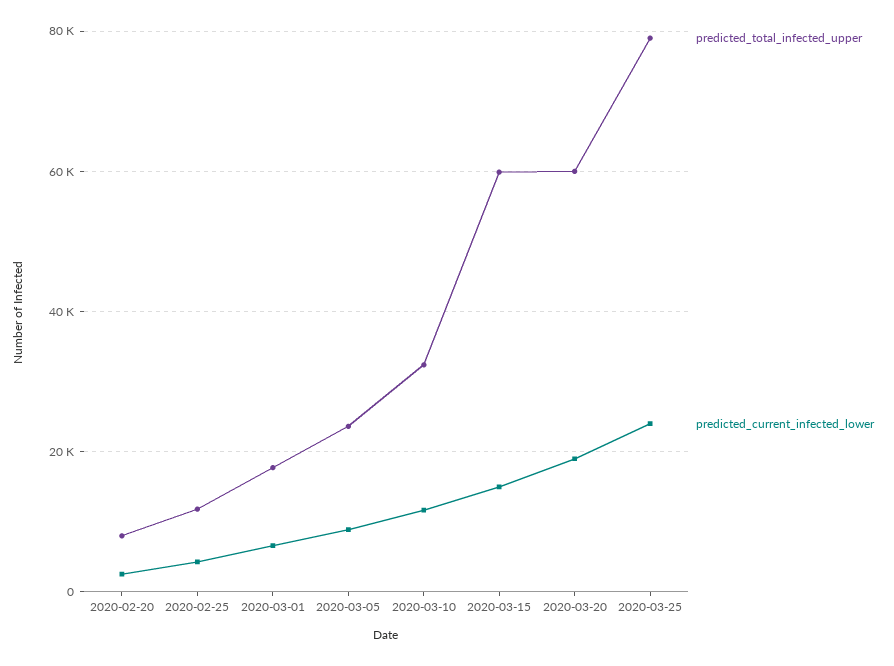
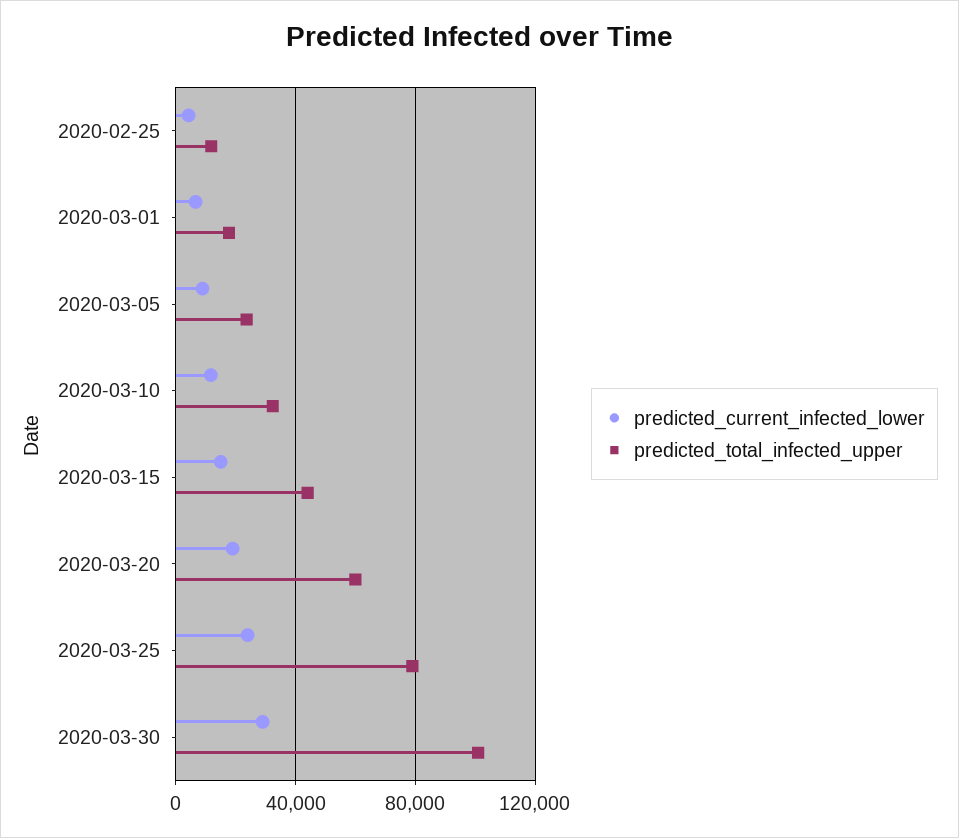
predicted_total_infected_upper, 2020-02-20: 8000 -> none
predicted_current_infected_lower, 2020-02-20: 2000 -> none
predicted_total_infected_upper, 2020-03-15: 60000 -> 45000
predicted_current_infected_lower, 2020-03-30: none -> 30000
predicted_total_infected_upper, 2020-03-30: none -> 100000

